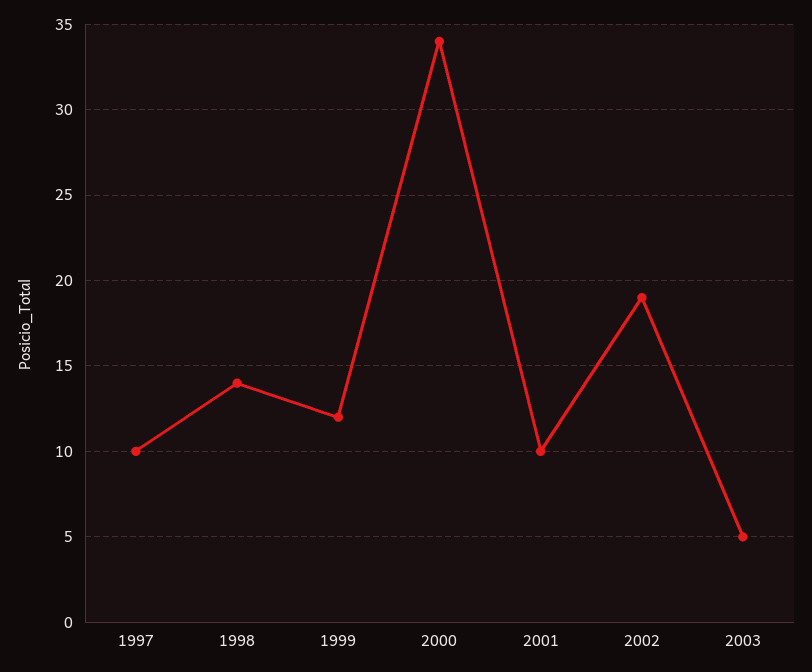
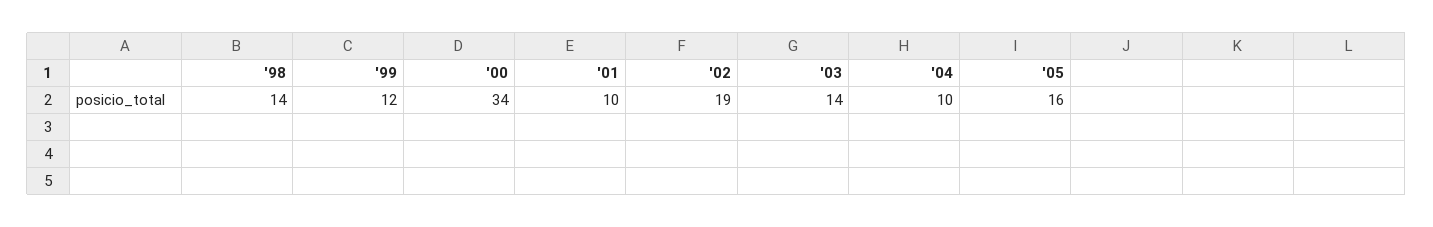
1997: 10 -> none
2003: 5 -> 14
'04: none -> 10
'05: none -> 16

